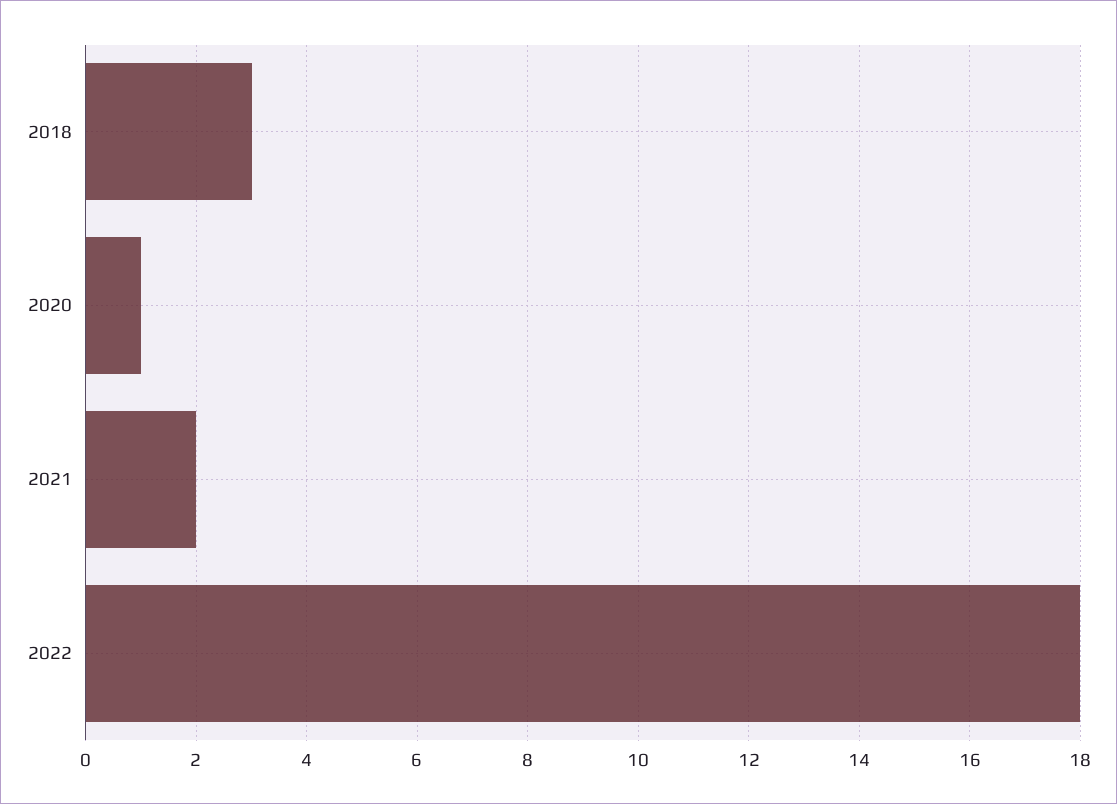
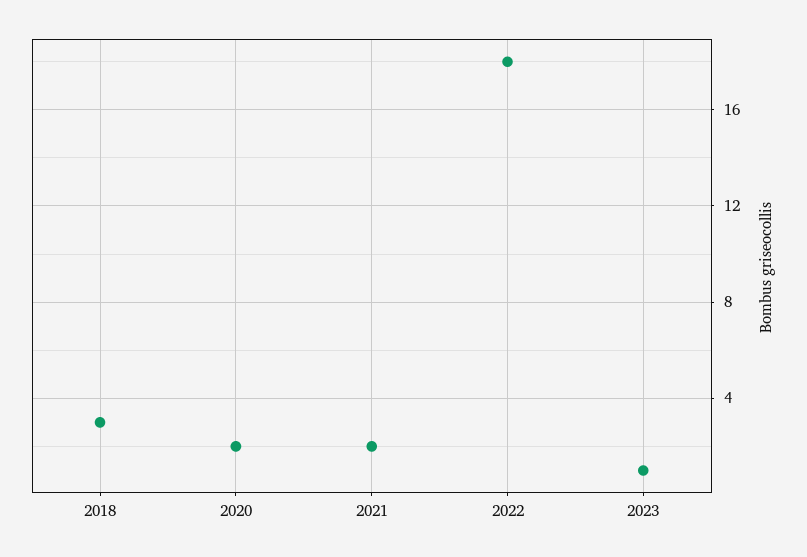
2020: 1 -> 2
2023: none -> 1

